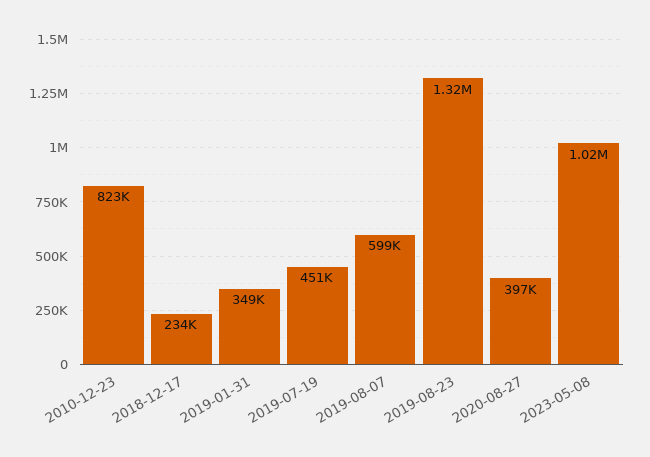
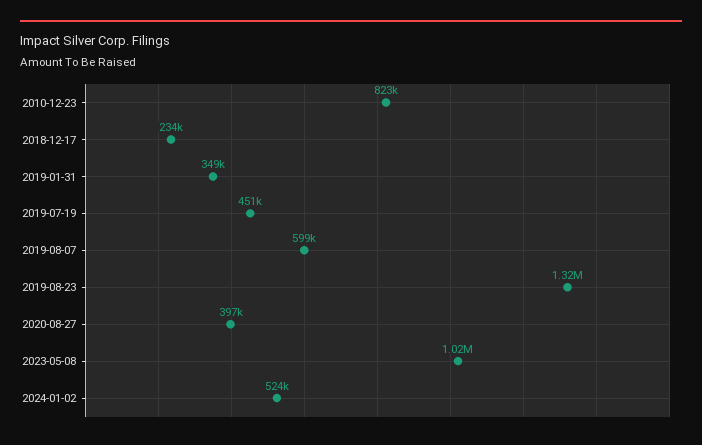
2024-01-02: none -> 524000

